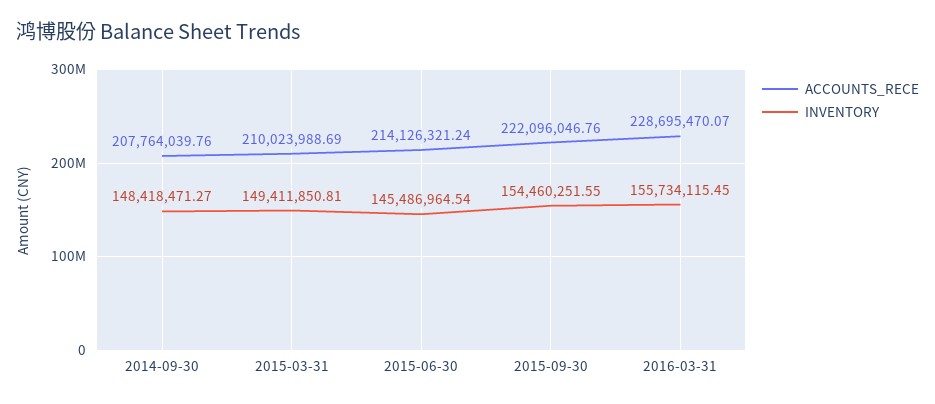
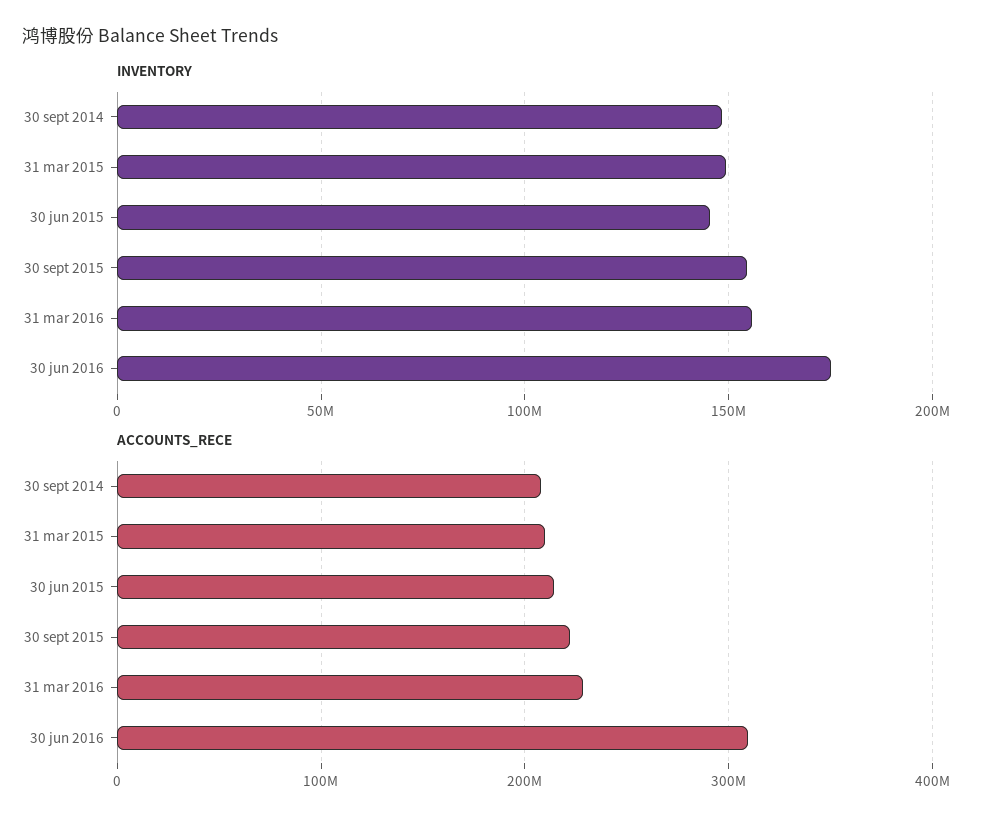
INVENTORY, 30 jun 2016: none -> 175000000
ACCOUNTS_RECE, 30 jun 2016: none -> 310000000

